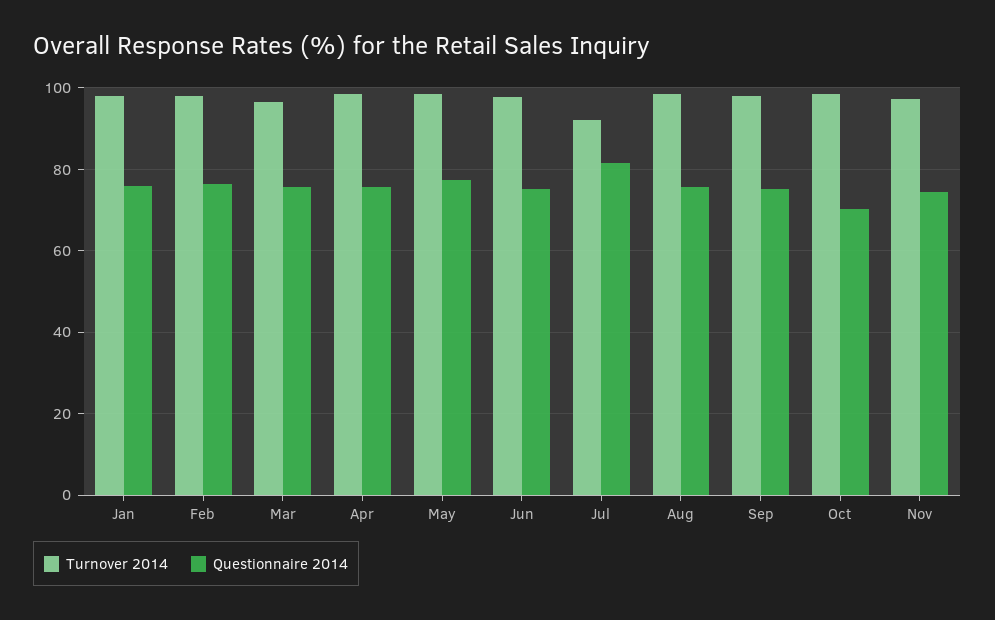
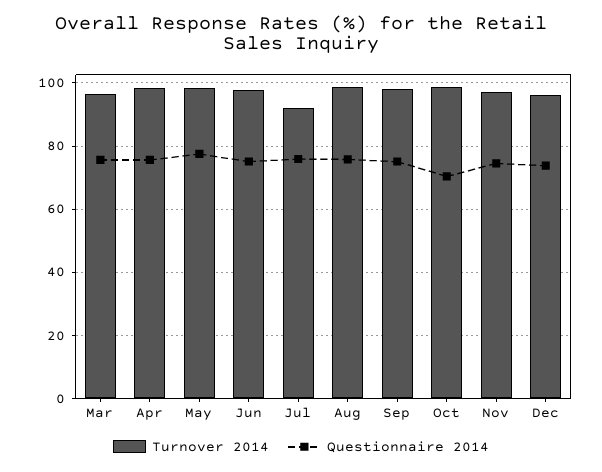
Turnover 2014, Jan: 98 -> none
Questionnaire 2014, Jan: 76 -> none
Turnover 2014, Feb: 98 -> none
Questionnaire 2014, Feb: 76 -> none
Questionnaire 2014, Jul: 82 -> 76
Turnover 2014, Dec: none -> 96
Questionnaire 2014, Dec: none -> 74

